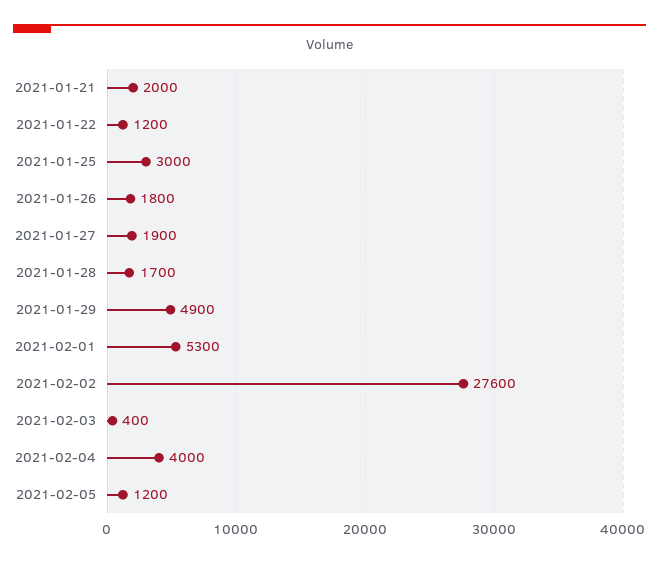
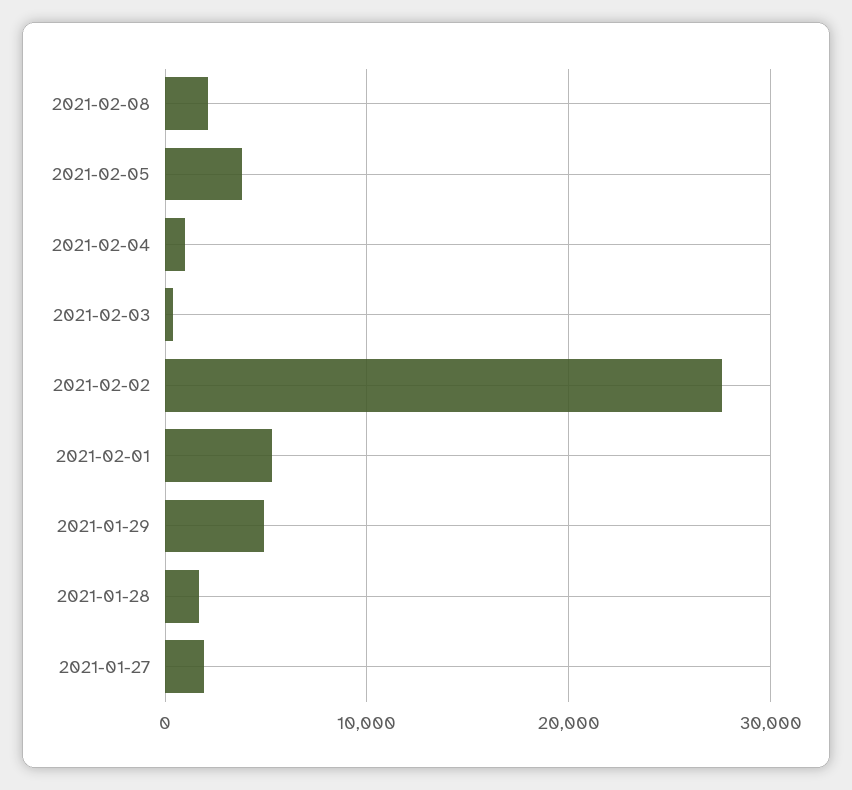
2021-01-21: 2000 -> none
2021-01-22: 1200 -> none
2021-01-25: 3000 -> none
2021-01-26: 1800 -> none
2021-02-04: 4000 -> 1000
2021-02-05: 1200 -> 4000
2021-02-08: none -> 2000

